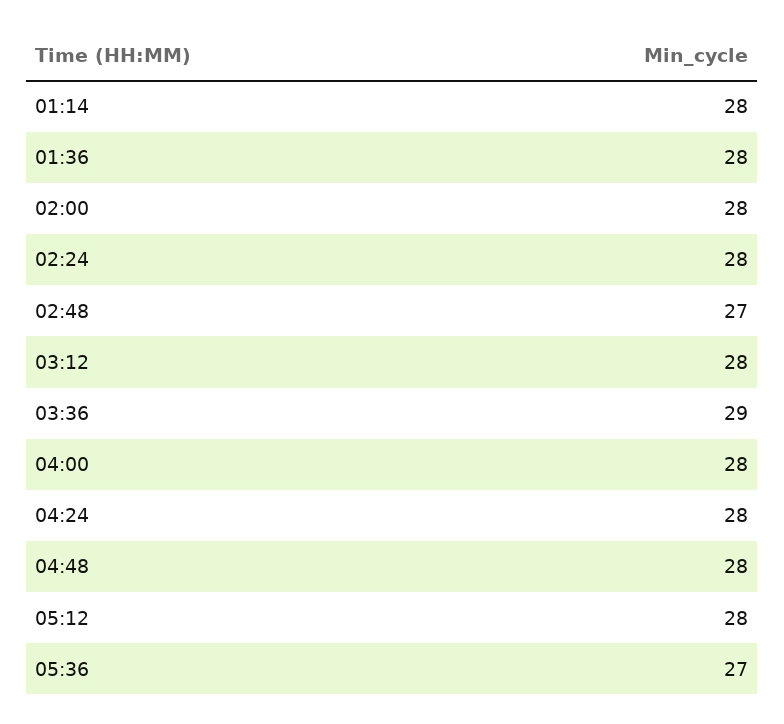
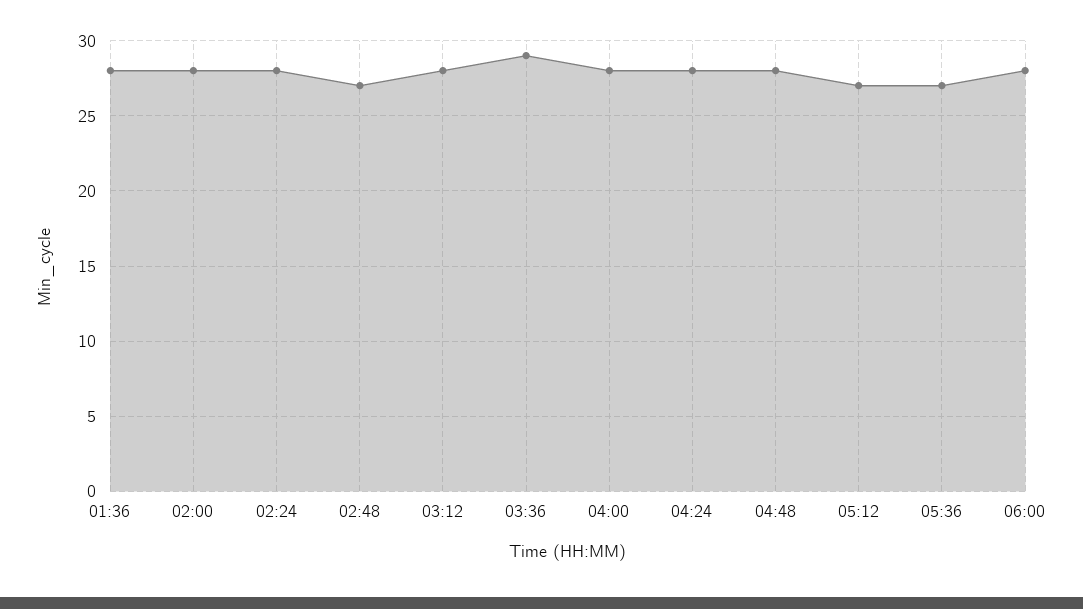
01:14: 28 -> none
05:12: 28 -> 27
06:00: none -> 28

